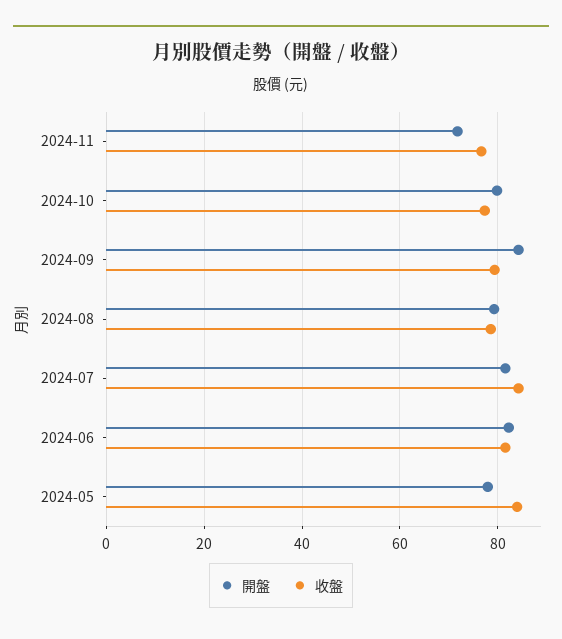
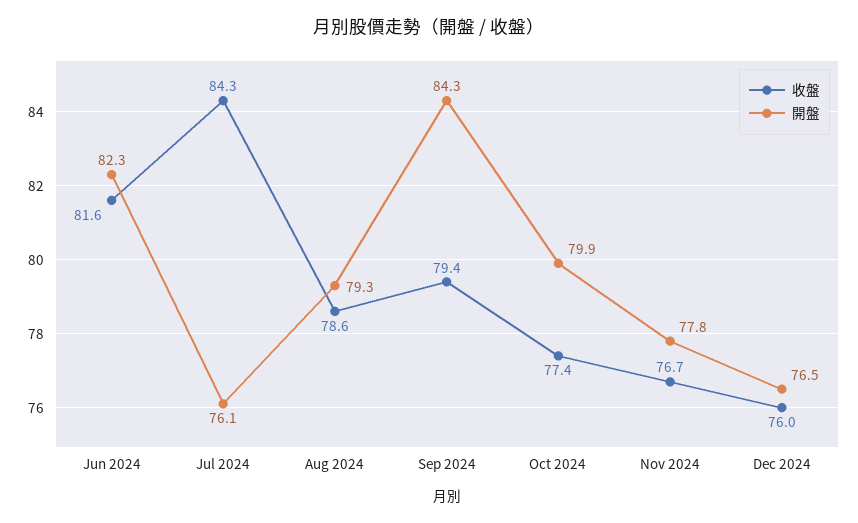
開盤, 2024-11: 72 -> 77.8
開盤, 2024-07: 82 -> 76.1
開盤, 2024-05: 78 -> none
收盤, 2024-05: 84 -> none
收盤, Dec 2024: none -> 76
開盤, Dec 2024: none -> 76.5

